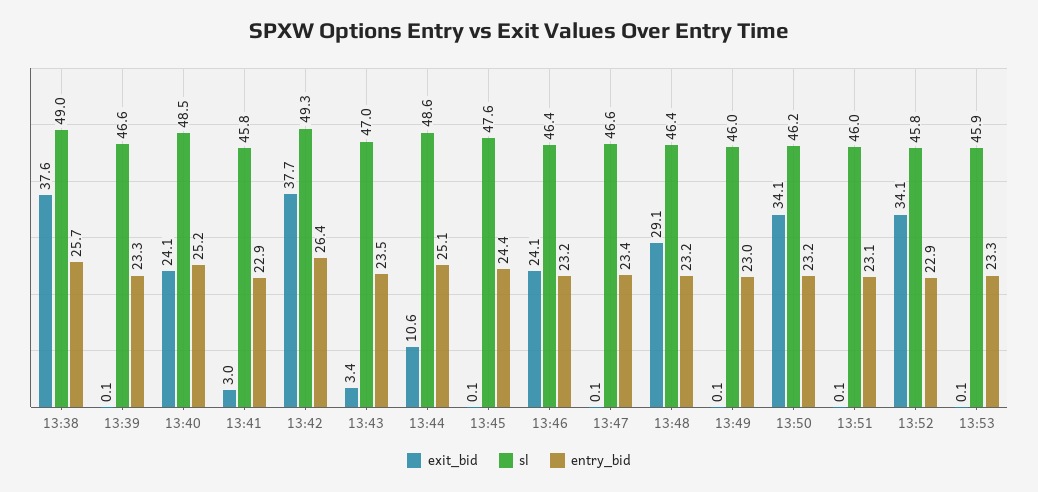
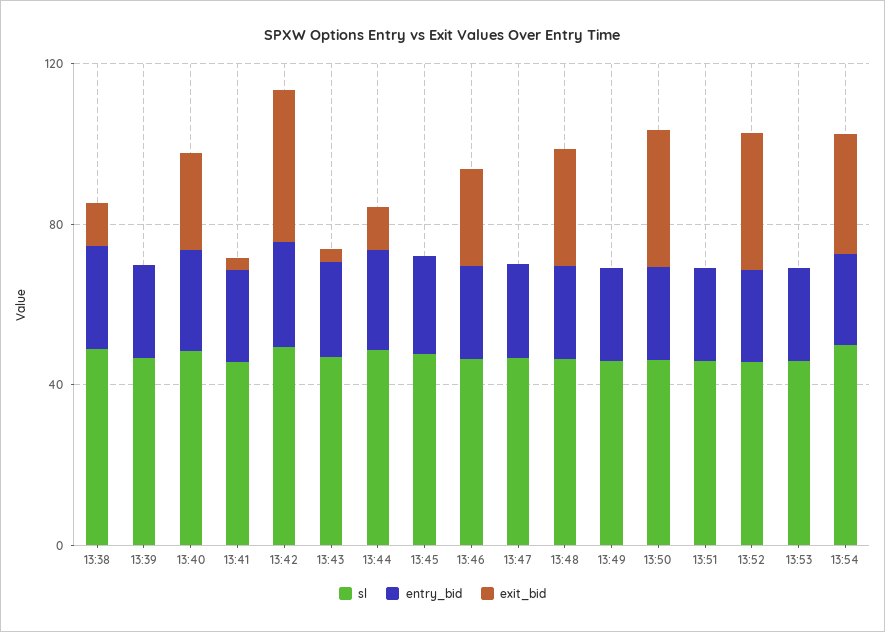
exit_bid, 13:38: 37.6 -> 10
sl, 13:54: none -> 50
entry_bid, 13:54: none -> 20
exit_bid, 13:54: none -> 30

